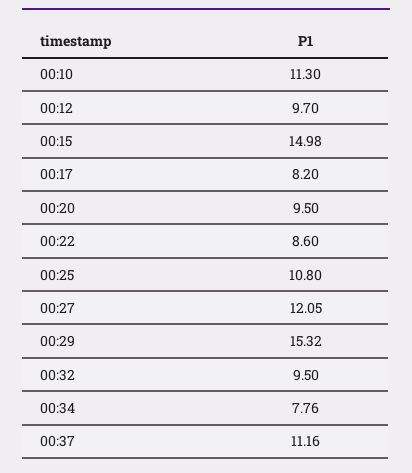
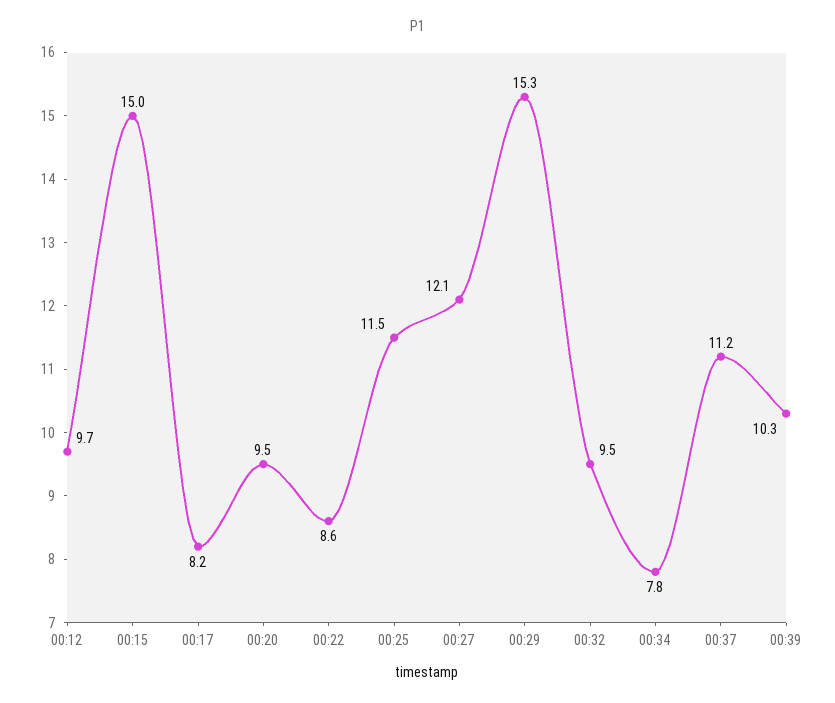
00:10: 11.3 -> none
00:25: 10.8 -> 11.5
00:39: none -> 10.3

